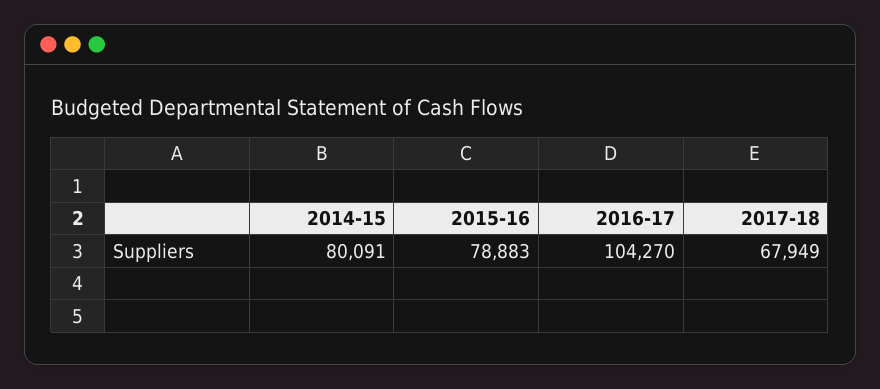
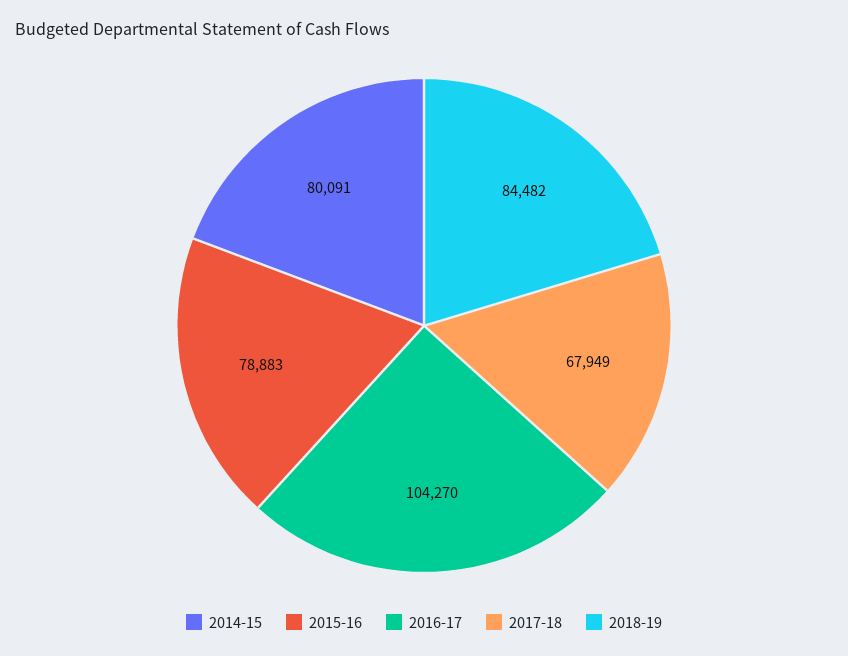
2018-19: none -> 84482

